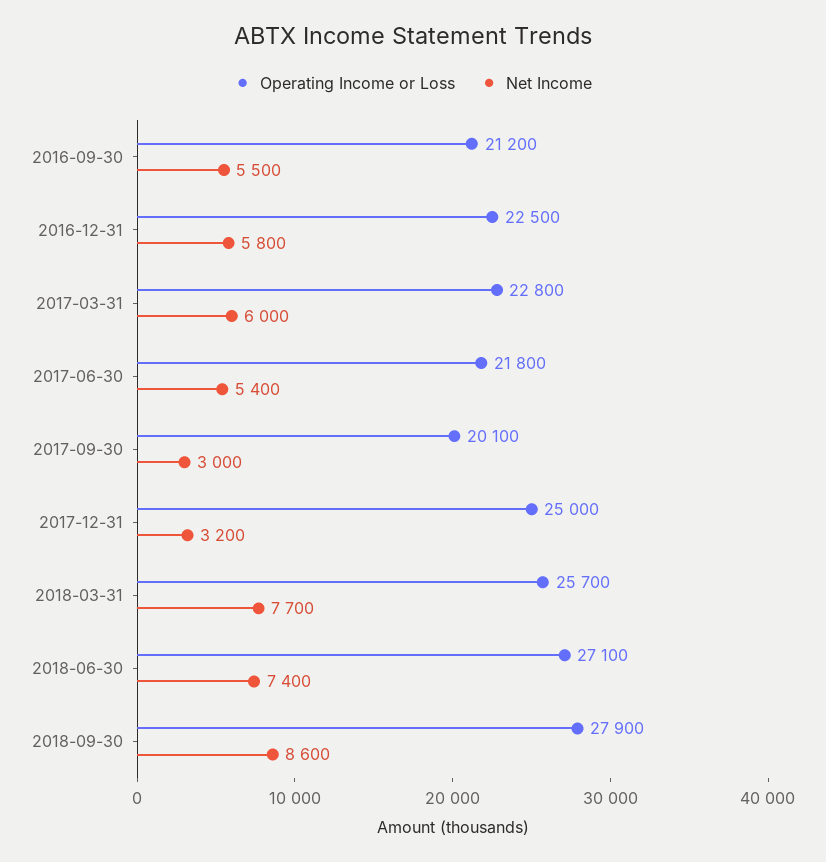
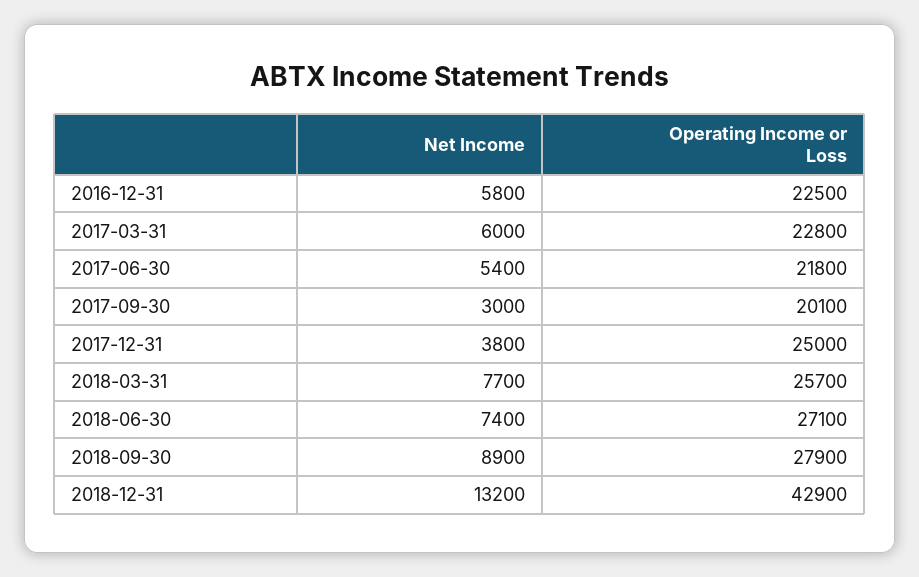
Operating Income or Loss, 2016-09-30: 21200 -> none
Net Income, 2016-09-30: 5500 -> none
Net Income, 2017-12-31: 3200 -> 3800
Net Income, 2018-09-30: 8600 -> 8900
Net Income, 2018-12-31: none -> 13200
Operating Income or Loss, 2018-12-31: none -> 42900

